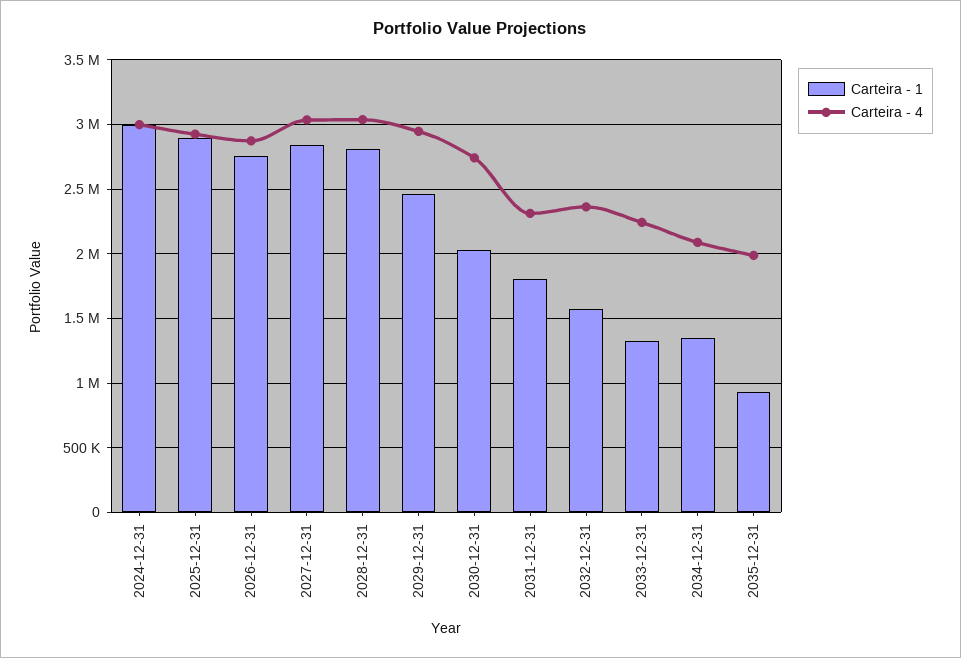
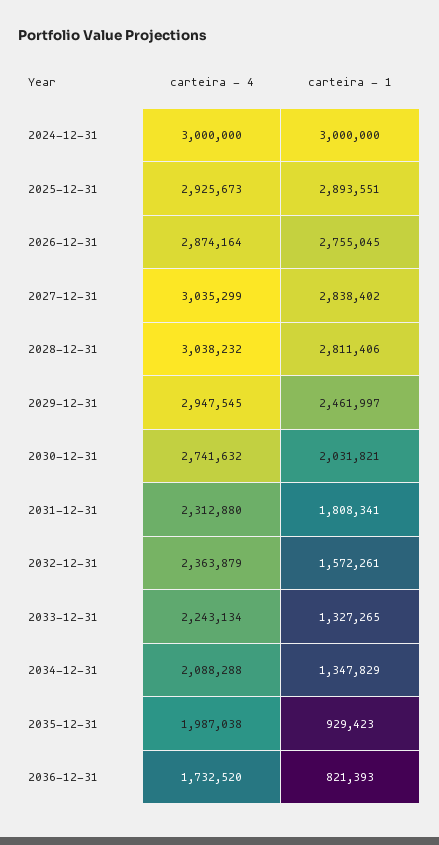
Carteira - 4, 2036-12-31: none -> 1732520
Carteira - 1, 2036-12-31: none -> 821393

